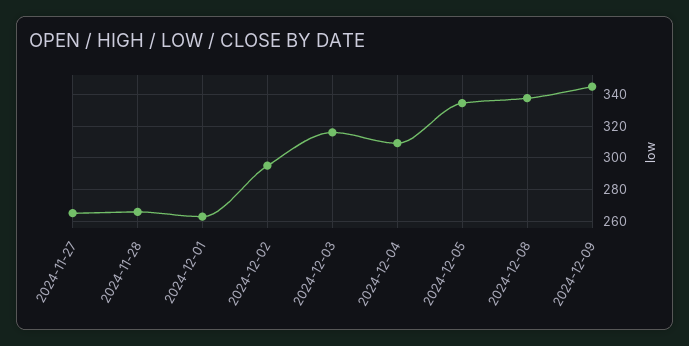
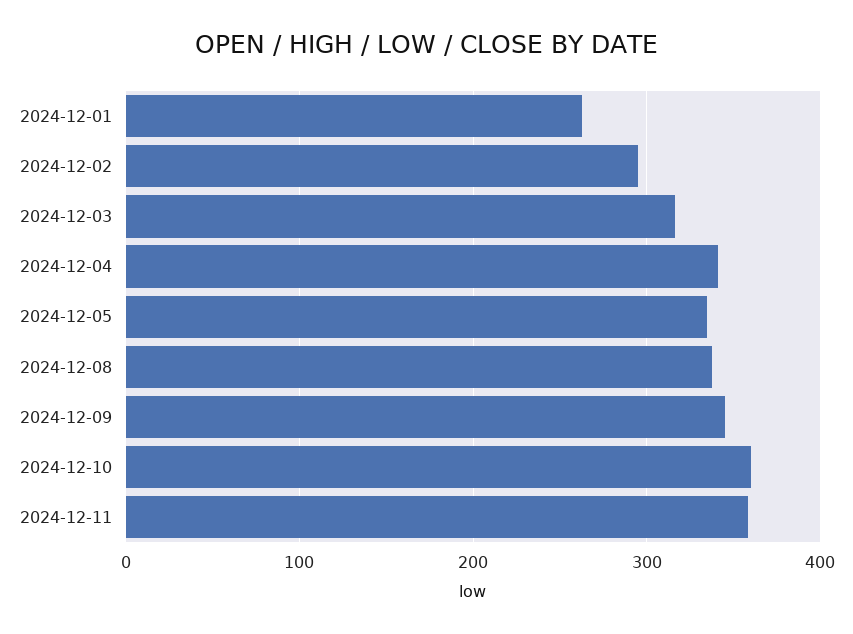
2024-11-27: 265 -> none
2024-11-28: 265 -> none
2024-12-04: 310 -> 340
2024-12-10: none -> 360
2024-12-11: none -> 360

